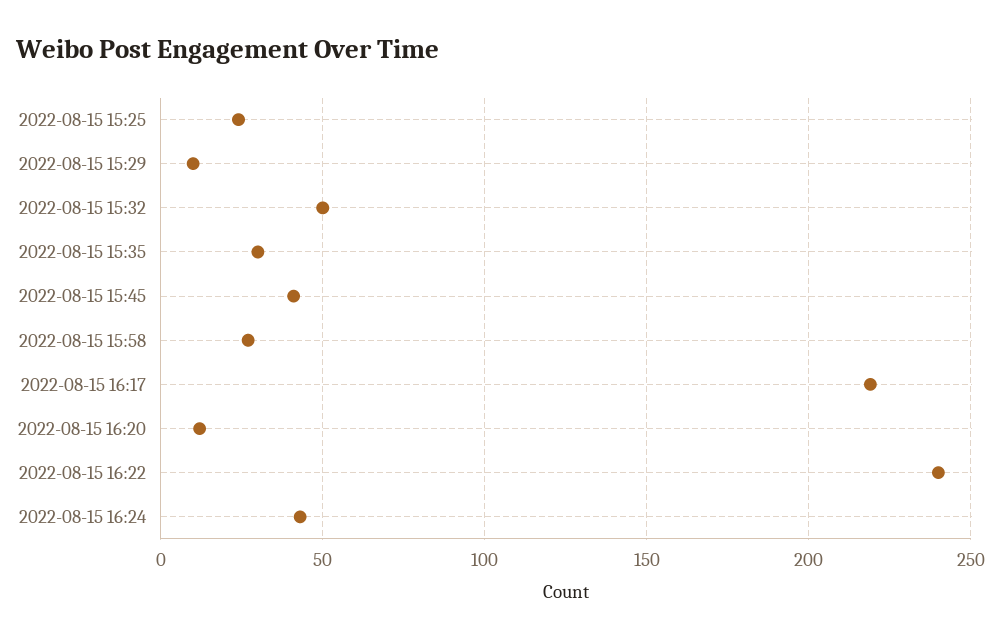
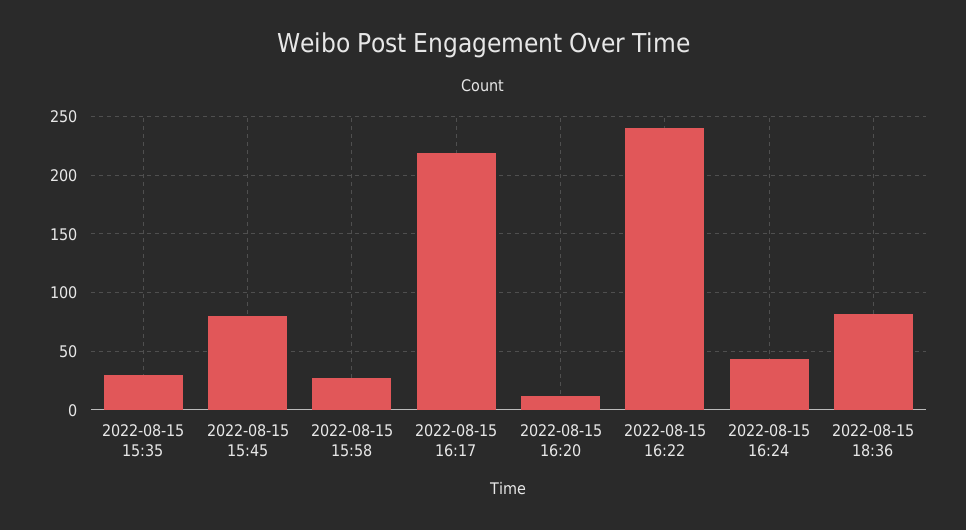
2022-08-15 15:25: 25 -> none
2022-08-15 15:29: 10 -> none
2022-08-15 15:32: 50 -> none
2022-08-15 15:45: 40 -> 80
2022-08-15 18:36: none -> 80

